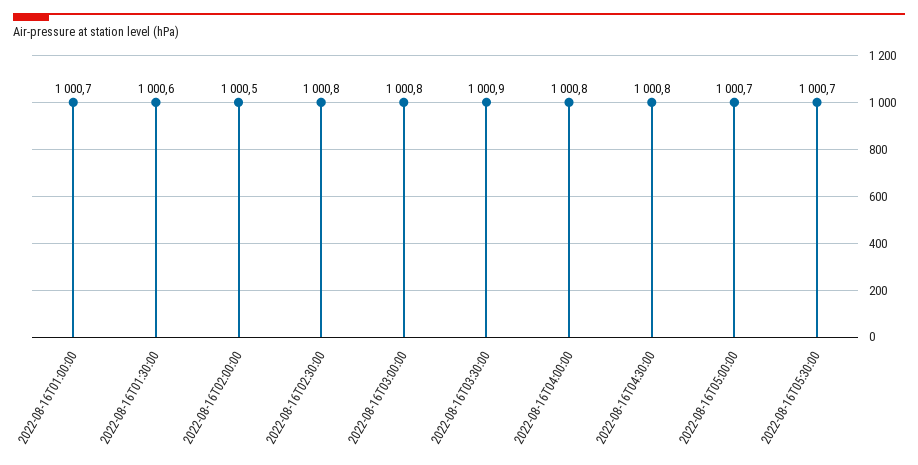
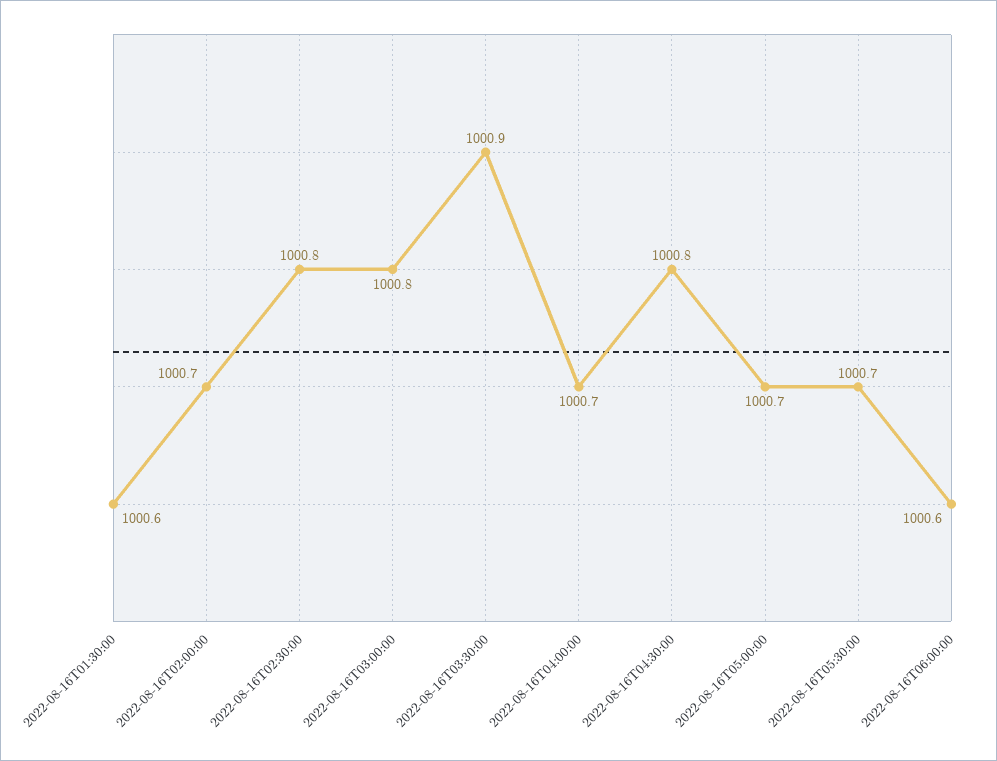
2022-08-16T01:00:00: 1000.7 -> none
2022-08-16T02:00:00: 1000.5 -> 1000.7
2022-08-16T04:00:00: 1000.8 -> 1000.7
2022-08-16T06:00:00: none -> 1000.6

